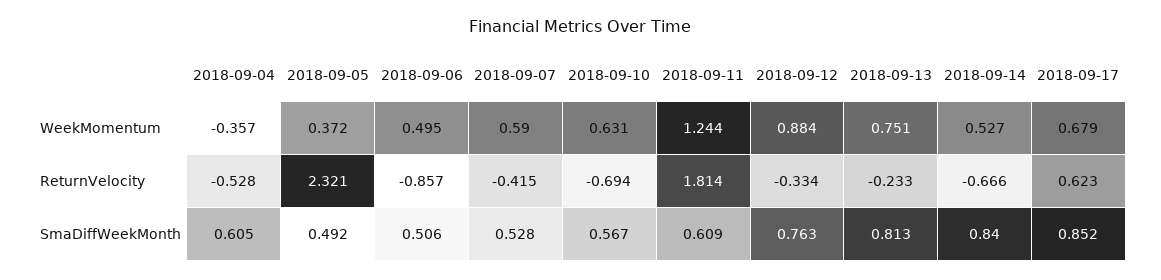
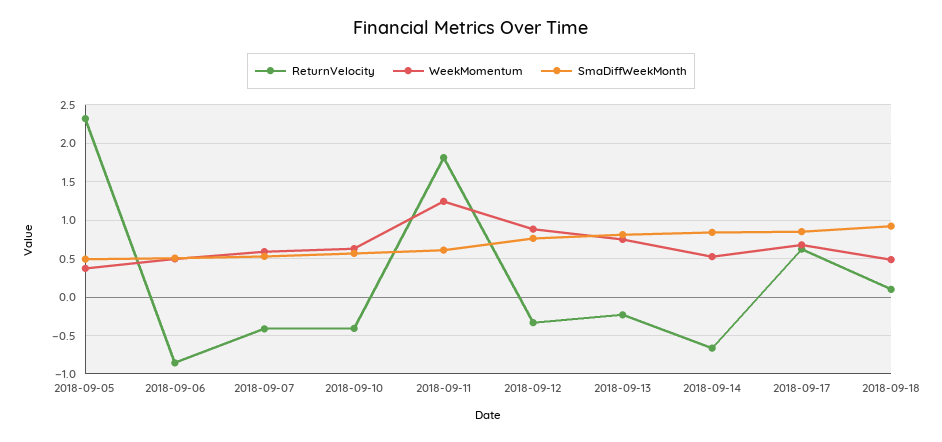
WeekMomentum, 2018-09-04: -0.357 -> none
ReturnVelocity, 2018-09-04: -0.528 -> none
ReturnVelocity, 2018-09-10: -0.694 -> -0.4
SmaDiffWeekMonth, 2018-09-04: 0.605 -> none
ReturnVelocity, 2018-09-18: none -> 0.1
WeekMomentum, 2018-09-18: none -> 0.5
SmaDiffWeekMonth, 2018-09-18: none -> 0.9

